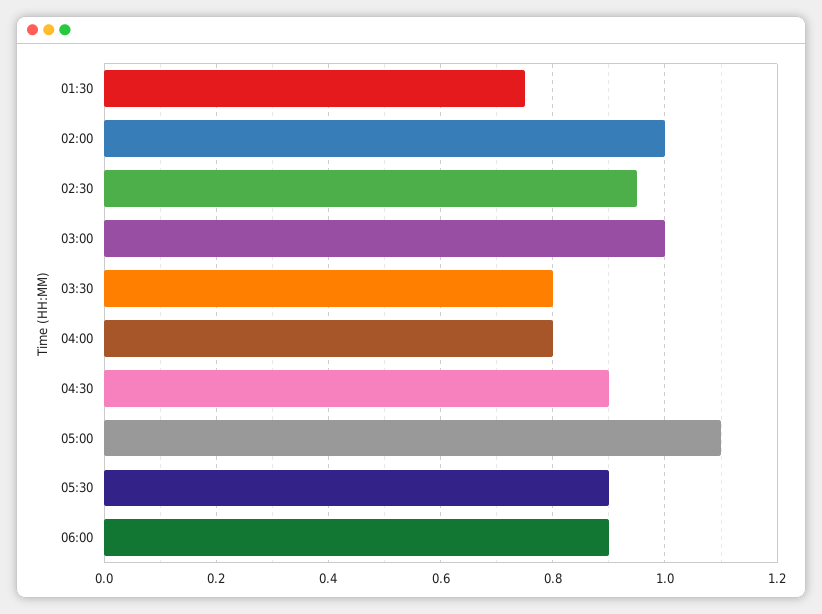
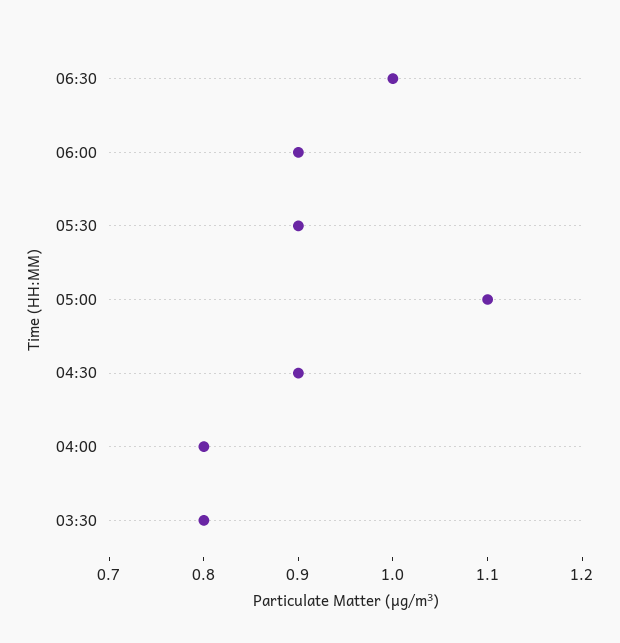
01:30: 0.75 -> none
02:00: 1 -> none
02:30: 0.95 -> none
03:00: 1 -> none
06:30: none -> 1

